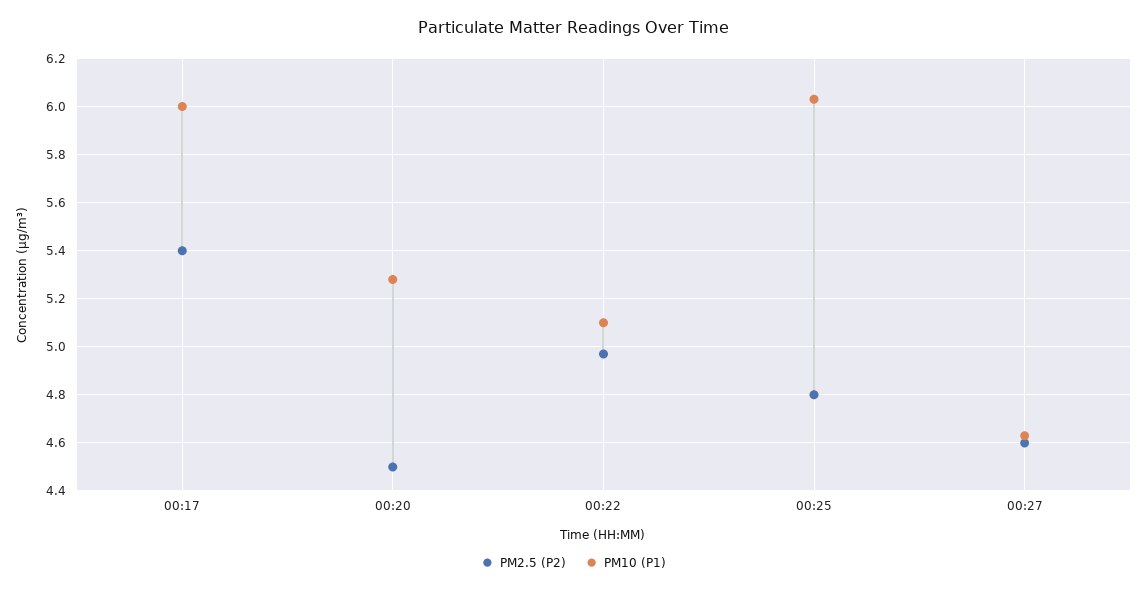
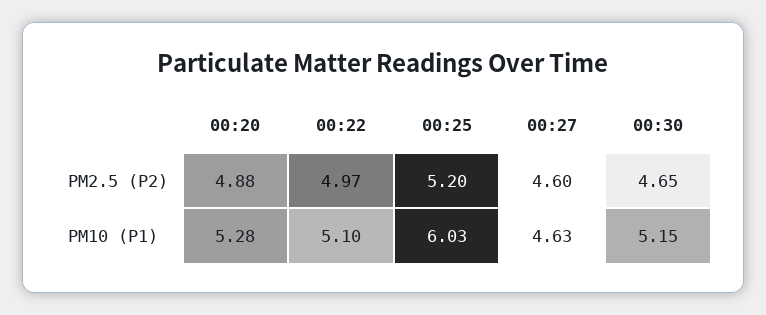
PM2.5 (P2), 00:17: 5.4 -> none
PM10 (P1), 00:17: 6 -> none
PM2.5 (P2), 00:20: 4.5 -> 4.88
PM2.5 (P2), 00:25: 4.8 -> 5.2
PM2.5 (P2), 00:30: none -> 4.65
PM10 (P1), 00:30: none -> 5.15

